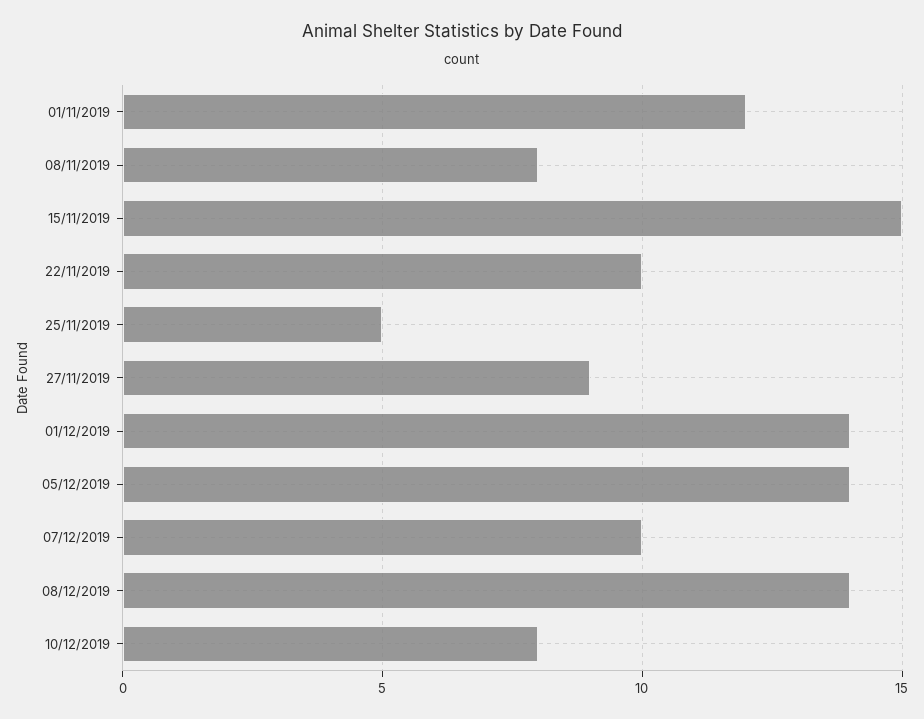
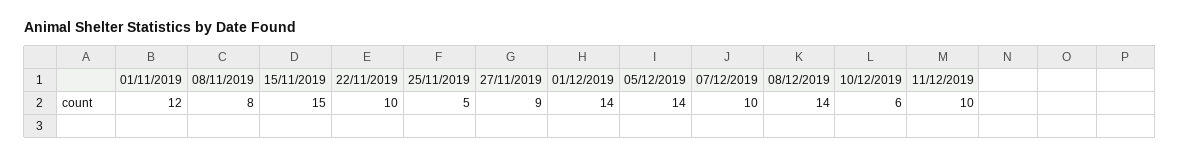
10/12/2019: 8 -> 6
11/12/2019: none -> 10

